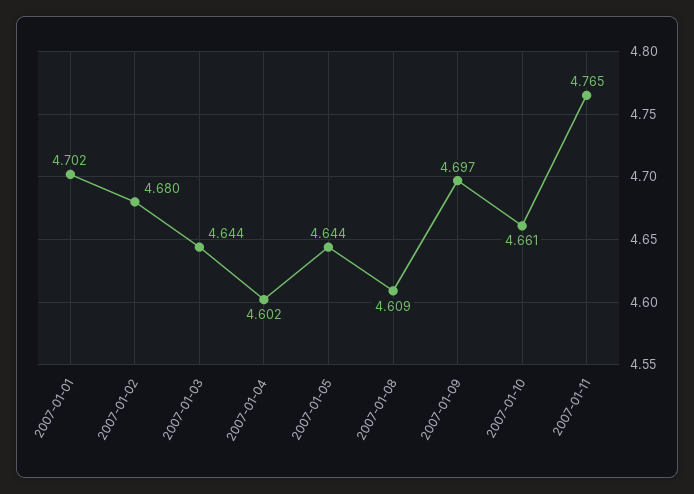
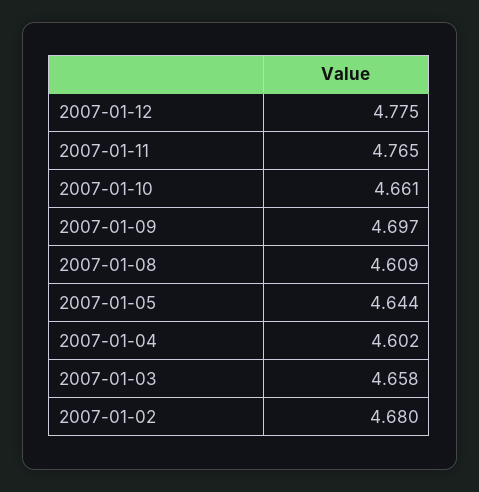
2007-01-01: 4.702 -> none
2007-01-03: 4.644 -> 4.658
2007-01-12: none -> 4.775

